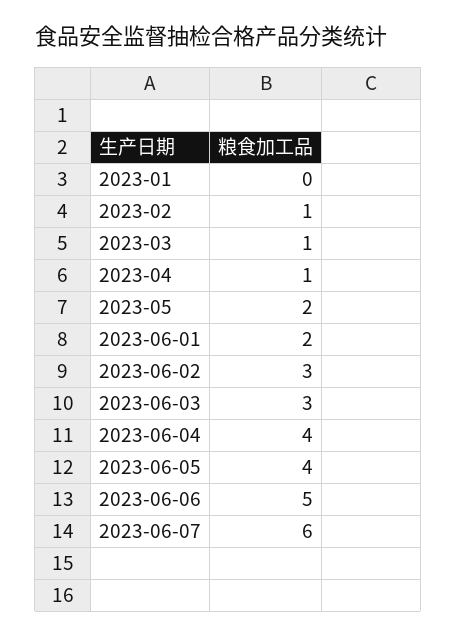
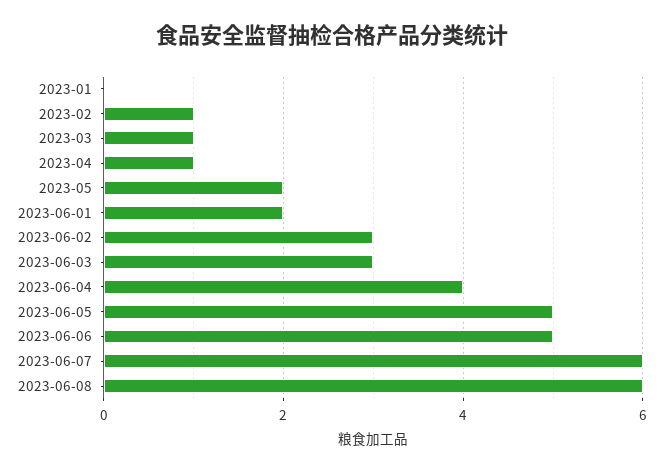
2023-06-05: 4 -> 5
2023-06-08: none -> 6

